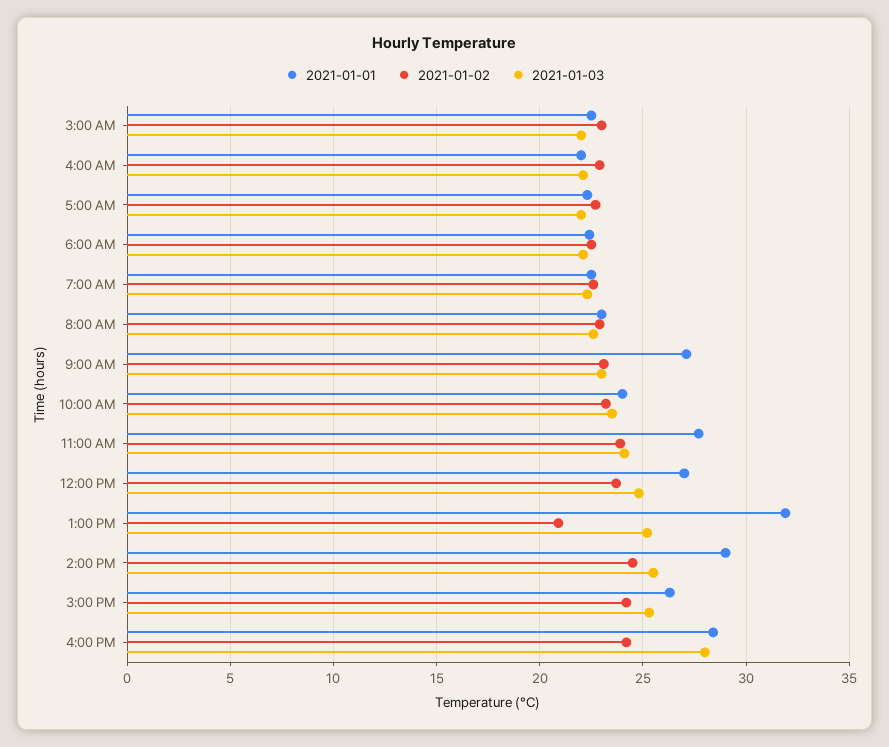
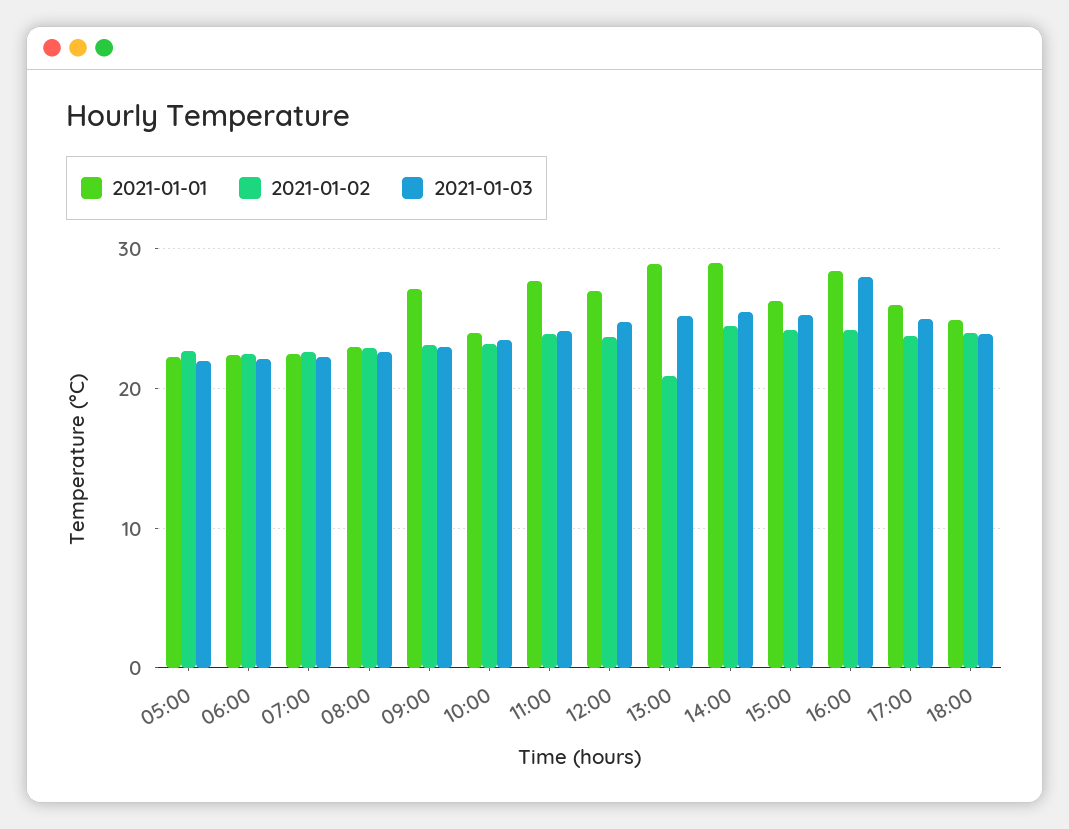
2021-01-01, 3:00 AM: 22.5 -> none
2021-01-02, 3:00 AM: 23 -> none
2021-01-03, 3:00 AM: 22 -> none
2021-01-01, 4:00 AM: 22 -> none
2021-01-02, 4:00 AM: 23 -> none
2021-01-03, 4:00 AM: 22 -> none
2021-01-01, 1:00 PM: 32 -> 29
2021-01-01, 17:00: none -> 26
2021-01-02, 17:00: none -> 24
2021-01-03, 17:00: none -> 25
2021-01-01, 18:00: none -> 25
2021-01-02, 18:00: none -> 24
2021-01-03, 18:00: none -> 24

